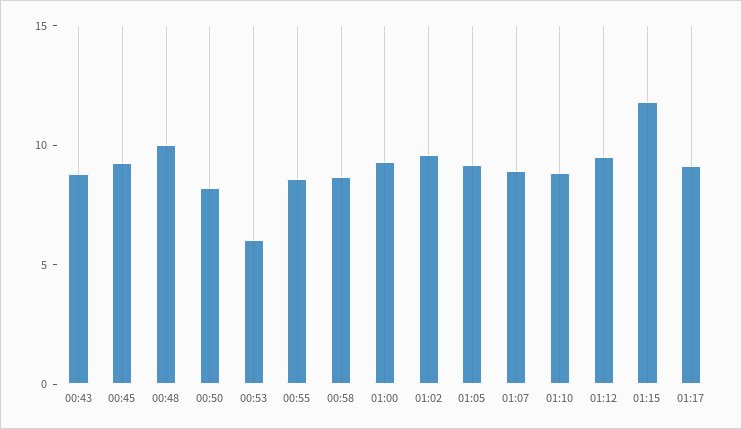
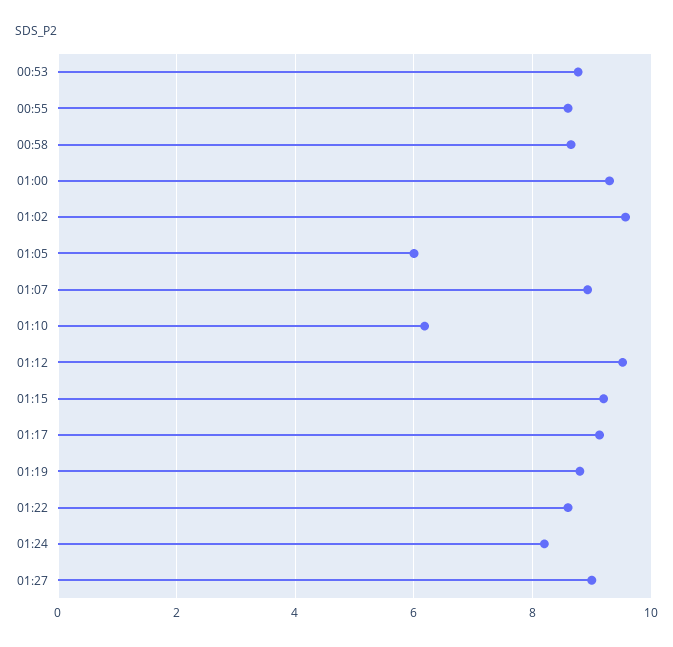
00:43: 9 -> none
00:45: 9 -> none
00:48: 10 -> none
00:50: 8 -> none
00:53: 6 -> 8.8
01:05: 9 -> 6
01:10: 9 -> 6.2
01:15: 12 -> 9.2
01:19: none -> 8.8
01:22: none -> 8.6
01:24: none -> 8.2
01:27: none -> 9

